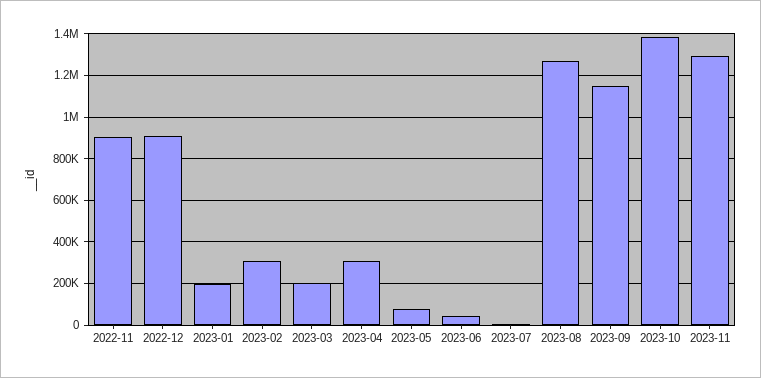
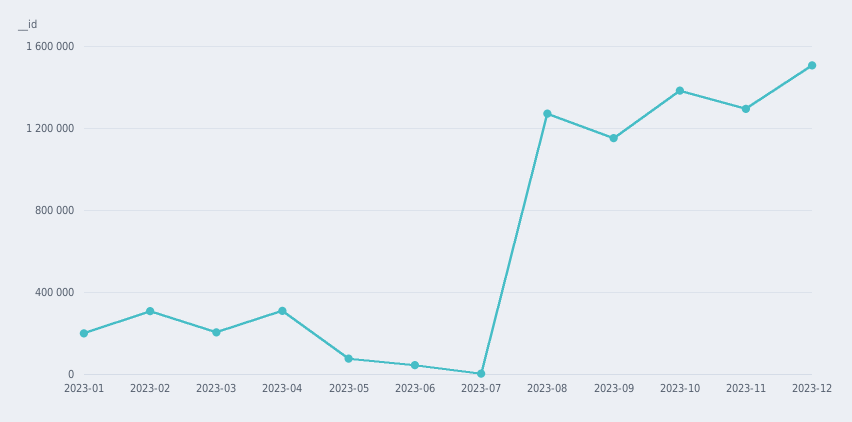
2022-11: 900000 -> none
2022-12: 900000 -> none
2023-12: none -> 1500000

